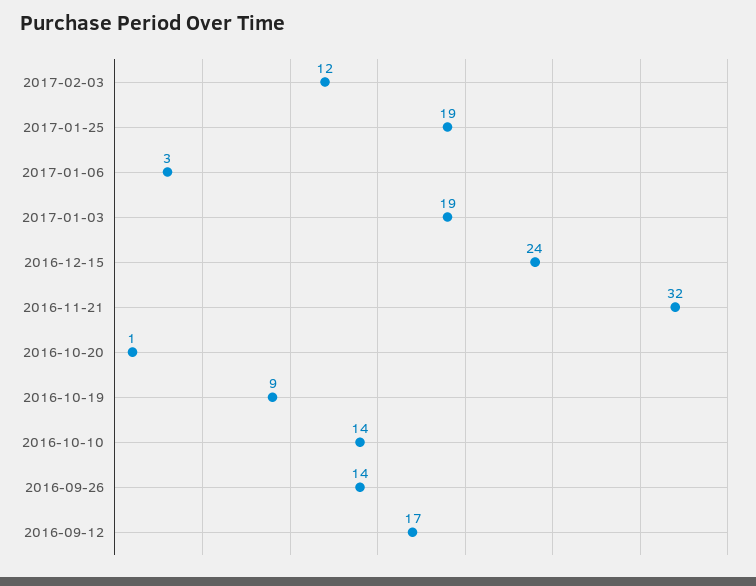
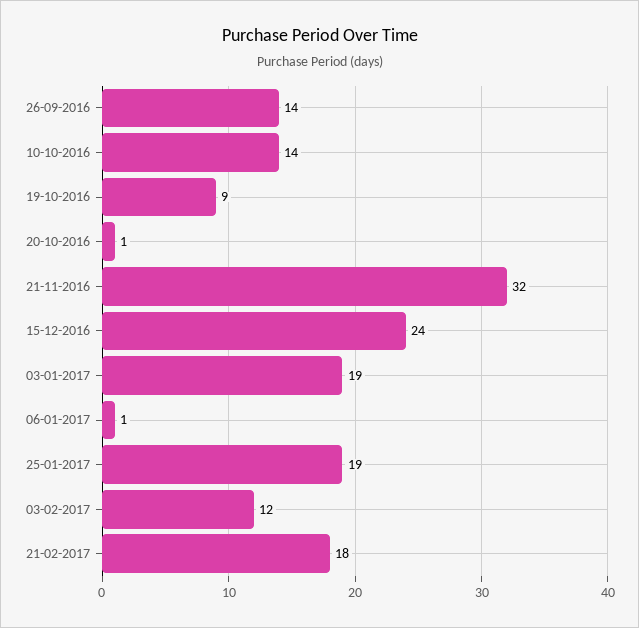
2017-01-06: 3 -> 1
2016-09-12: 17 -> none
21-02-2017: none -> 18

